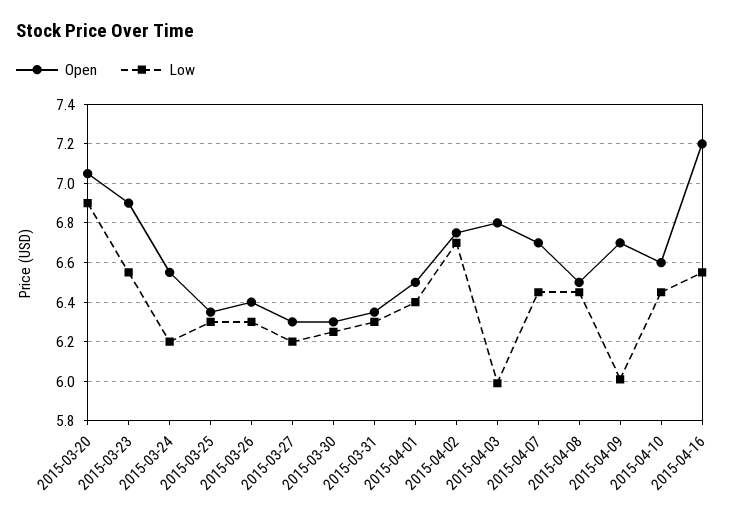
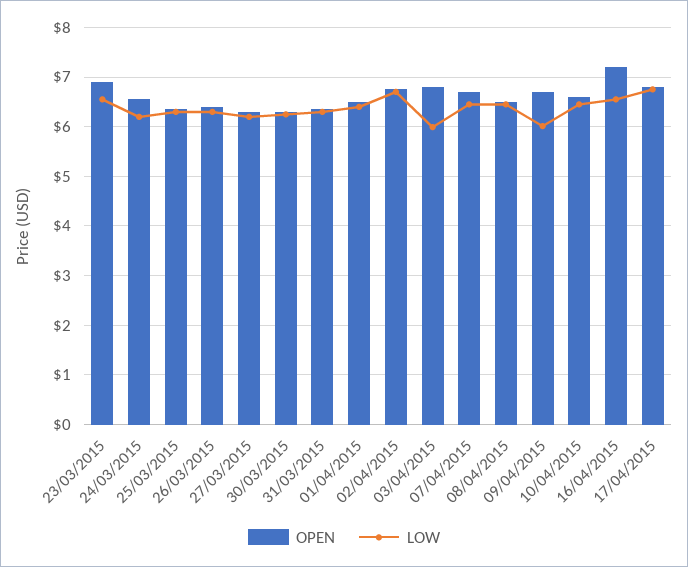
Open, 2015-03-20: 7.05 -> none
Low, 2015-03-20: 6.9 -> none
Open, 17/04/2015: none -> 6.8
Low, 17/04/2015: none -> 6.8

